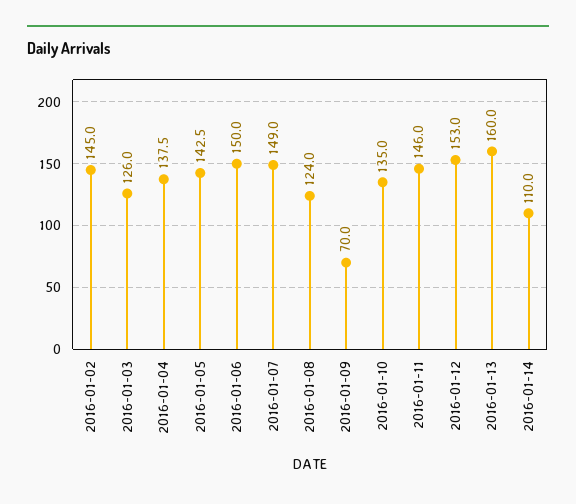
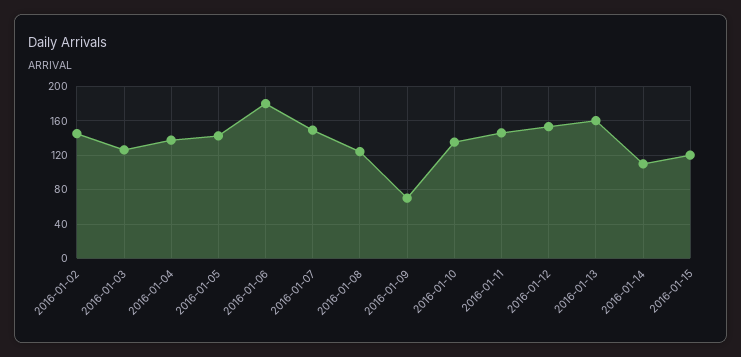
2016-01-06: 150 -> 180
2016-01-15: none -> 120

